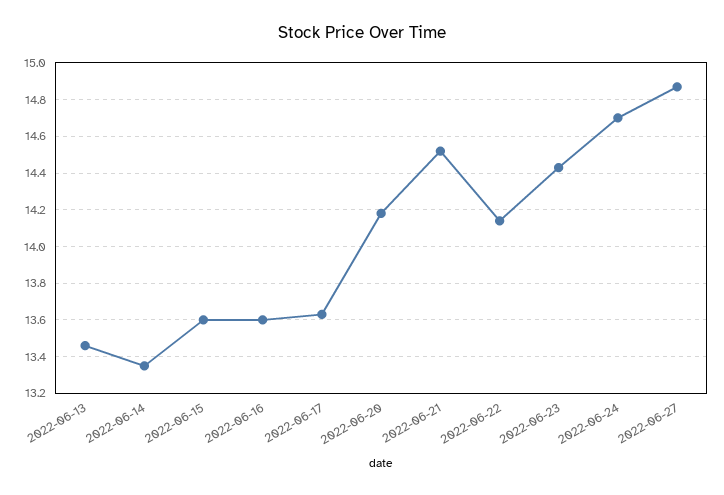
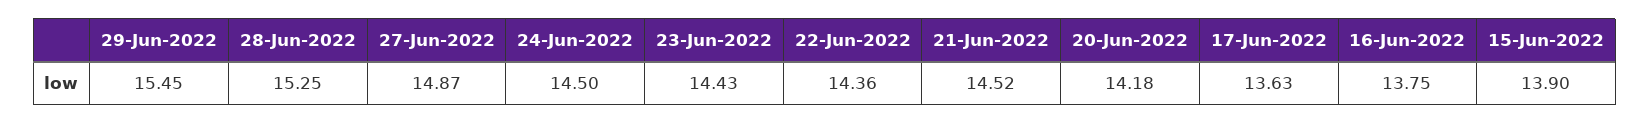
2022-06-13: 13.45 -> none
2022-06-14: 13.35 -> none
2022-06-15: 13.6 -> 13.9
2022-06-16: 13.6 -> 13.75
2022-06-22: 14.15 -> 14.36
2022-06-24: 14.7 -> 14.5
29-Jun-2022: none -> 15.45
28-Jun-2022: none -> 15.25

